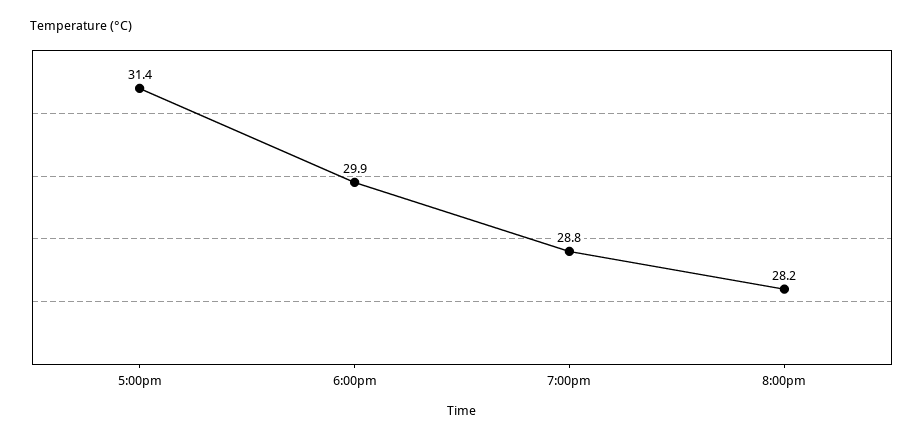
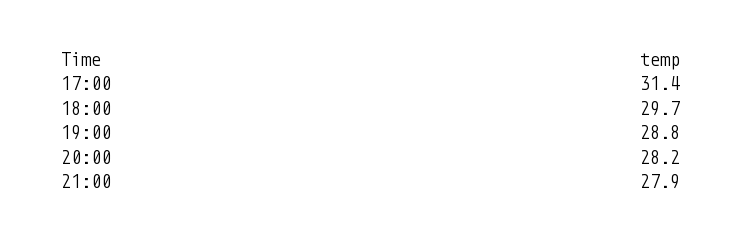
6:00pm: 29.9 -> 29.7
21:00: none -> 27.9

